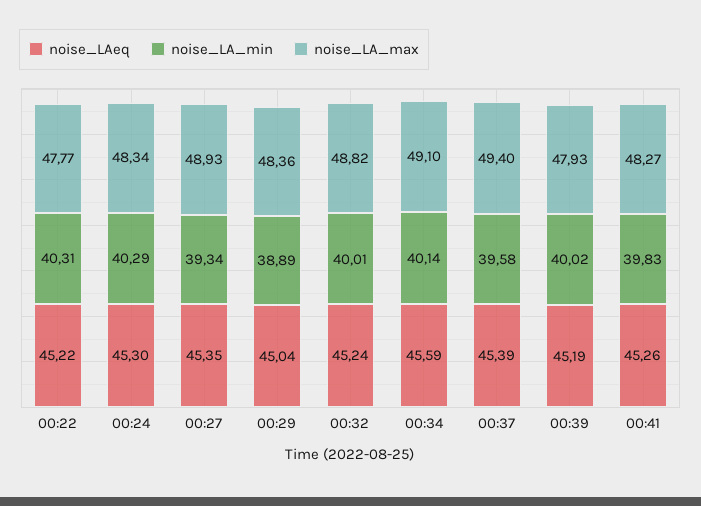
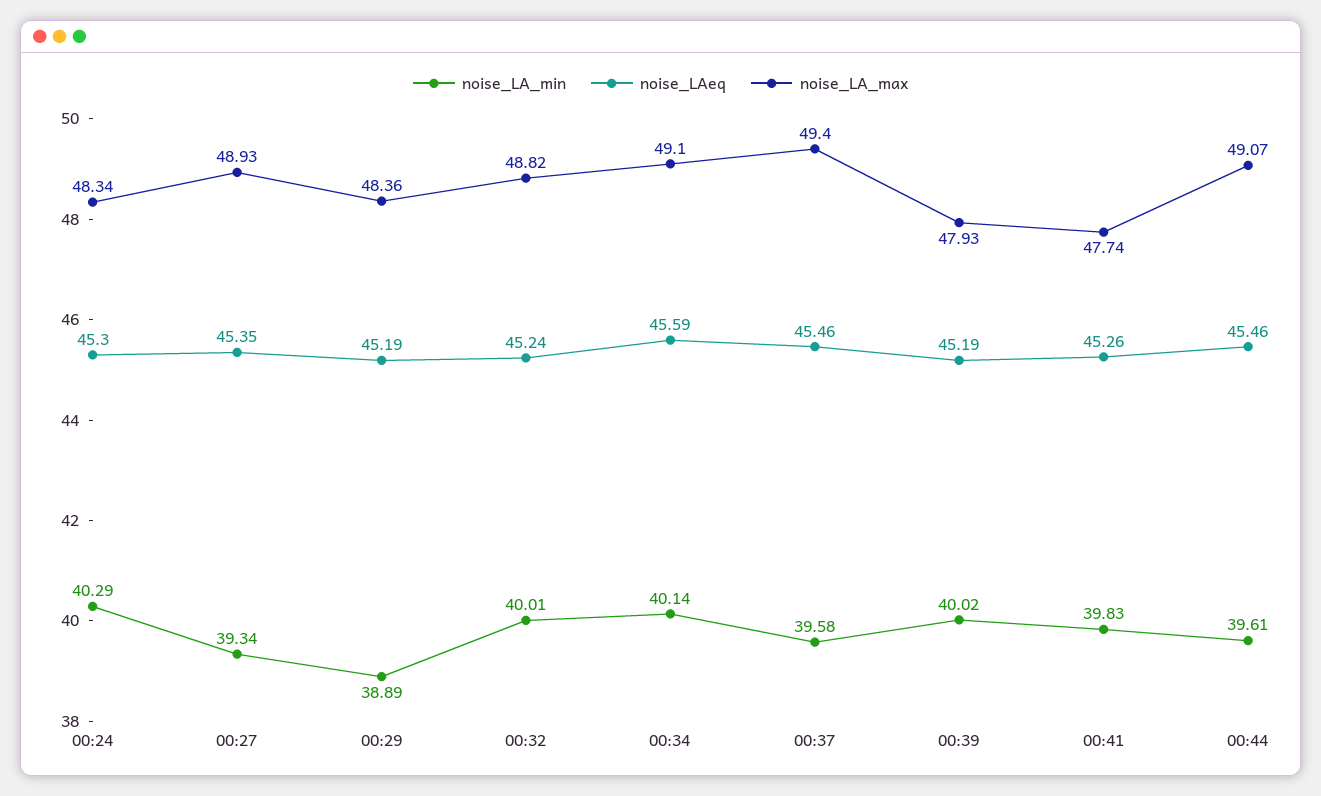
noise_LAeq, 00:22: 45.22 -> none
noise_LA_min, 00:22: 40.31 -> none
noise_LA_max, 00:22: 47.77 -> none
noise_LAeq, 00:29: 45.04 -> 45.19
noise_LAeq, 00:37: 45.39 -> 45.46
noise_LA_max, 00:41: 48.27 -> 47.74
noise_LA_min, 00:44: none -> 39.61
noise_LAeq, 00:44: none -> 45.46
noise_LA_max, 00:44: none -> 49.07

